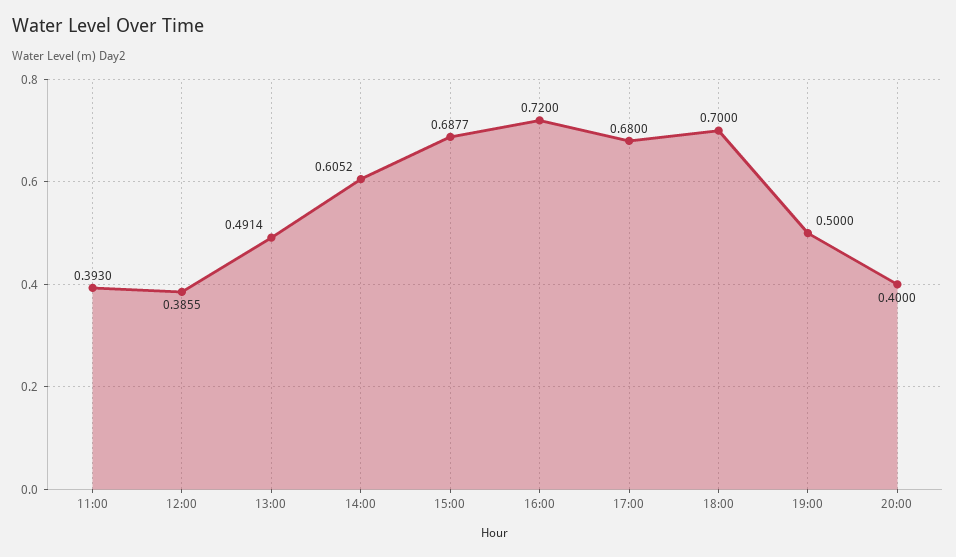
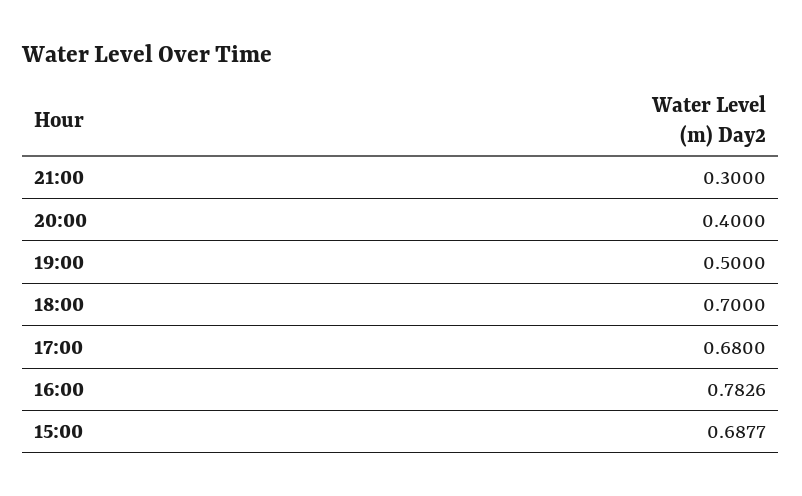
11:00: 0.393 -> none
12:00: 0.3855 -> none
13:00: 0.4914 -> none
14:00: 0.6052 -> none
16:00: 0.72 -> 0.7826
21:00: none -> 0.3

